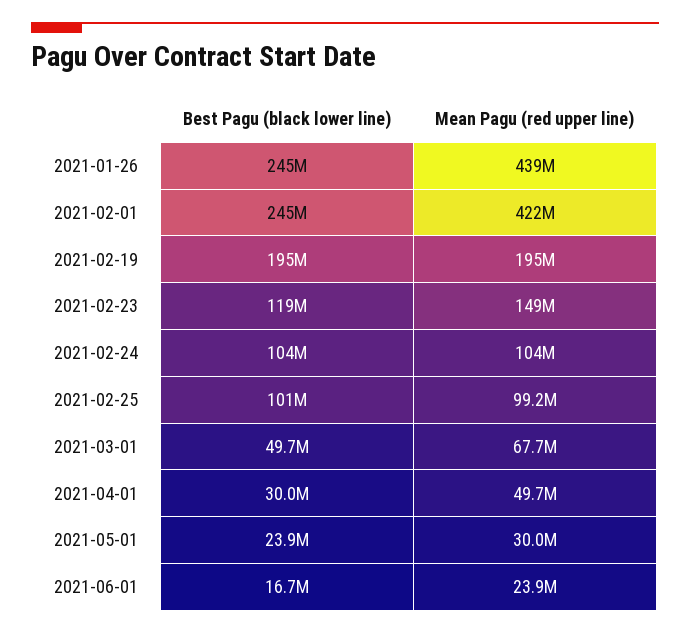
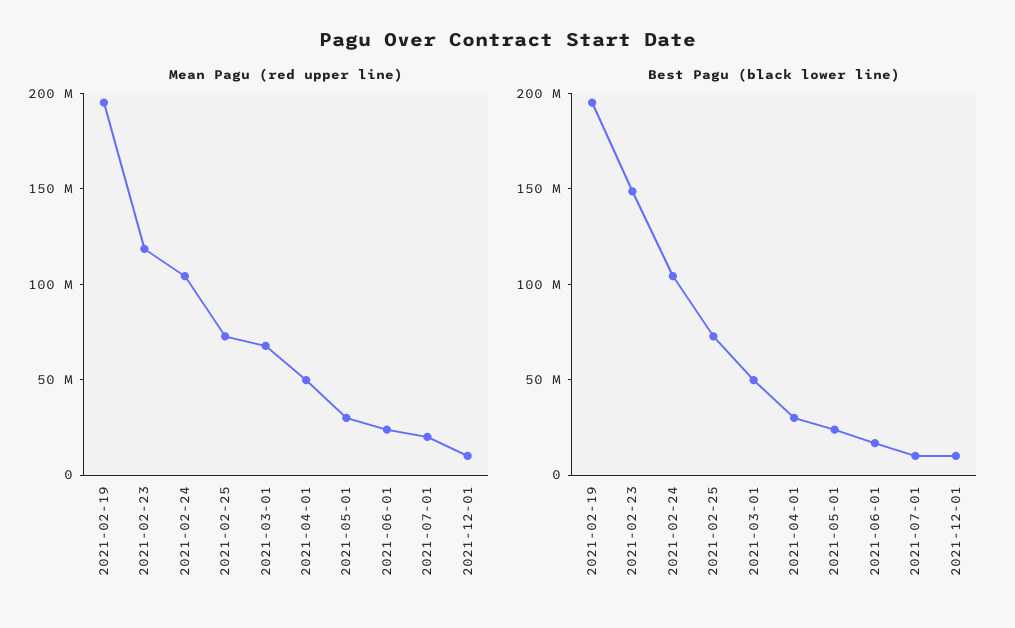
Best Pagu (black lower line), 2021-01-26: 245000000 -> none
Mean Pagu (red upper line), 2021-01-26: 439000000 -> none
Best Pagu (black lower line), 2021-02-01: 245000000 -> none
Mean Pagu (red upper line), 2021-02-01: 422000000 -> none
Best Pagu (black lower line), 2021-02-23: 119000000 -> 150000000
Mean Pagu (red upper line), 2021-02-23: 149000000 -> 120000000
Best Pagu (black lower line), 2021-02-25: 101000000 -> 70000000
Mean Pagu (red upper line), 2021-02-25: 99200000 -> 70000000
Mean Pagu (red upper line), 2021-07-01: none -> 20000000
Mean Pagu (red upper line), 2021-12-01: none -> 10000000
Best Pagu (black lower line), 2021-07-01: none -> 10000000
Best Pagu (black lower line), 2021-12-01: none -> 10000000

